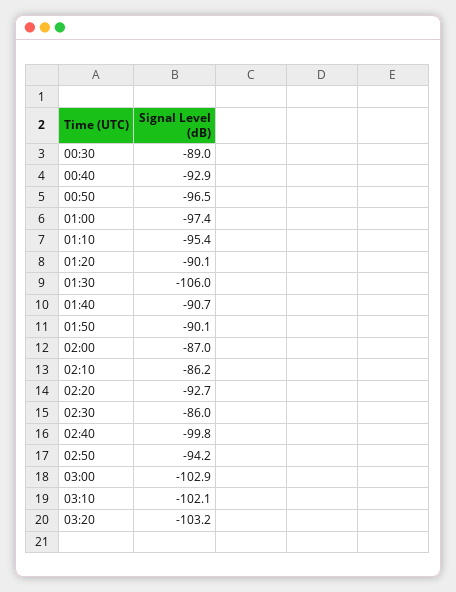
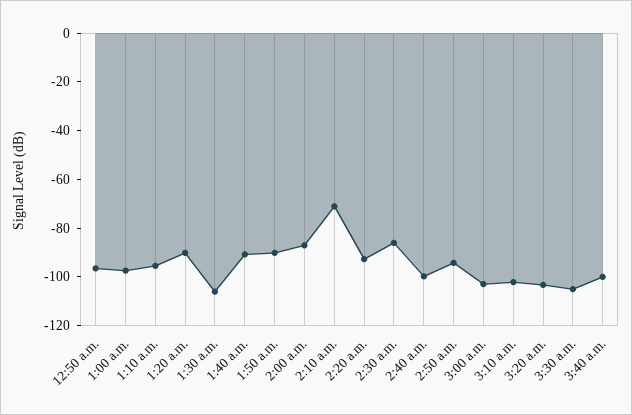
00:30: -89 -> none
00:40: -92.9 -> none
02:10: -86.2 -> -70
3:30 a.m.: none -> -105
3:40 a.m.: none -> -100

